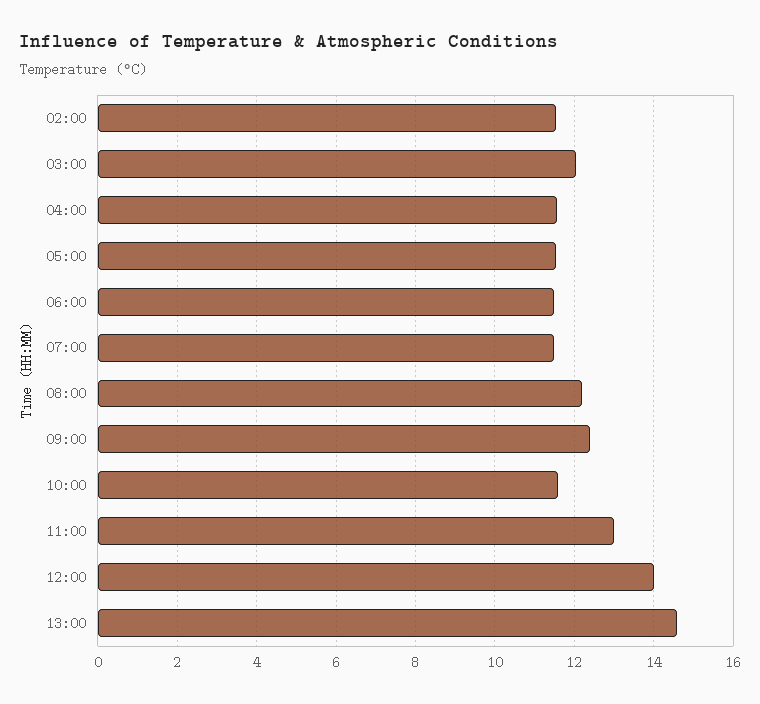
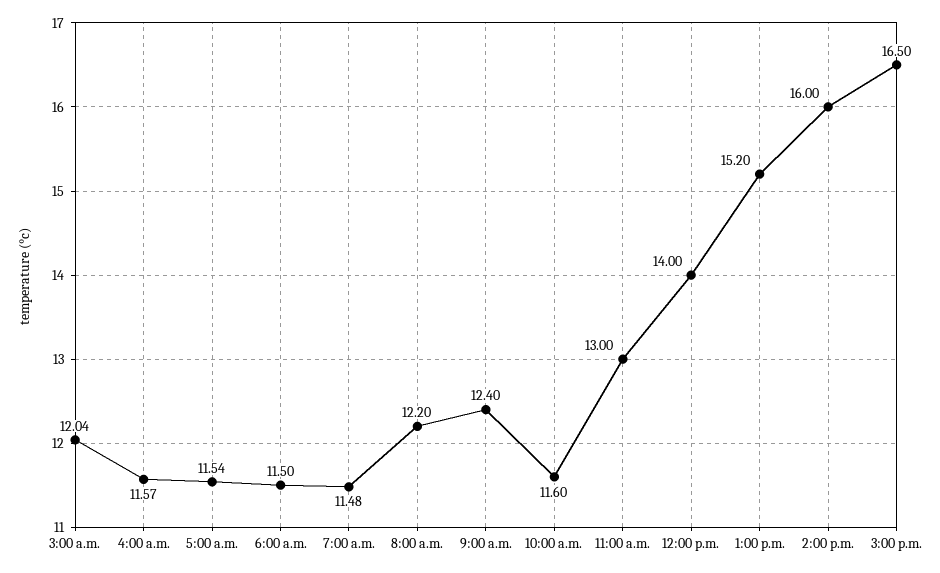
02:00: 11.6 -> none
13:00: 14.6 -> 15.2
2:00 p.m.: none -> 16
3:00 p.m.: none -> 16.5

